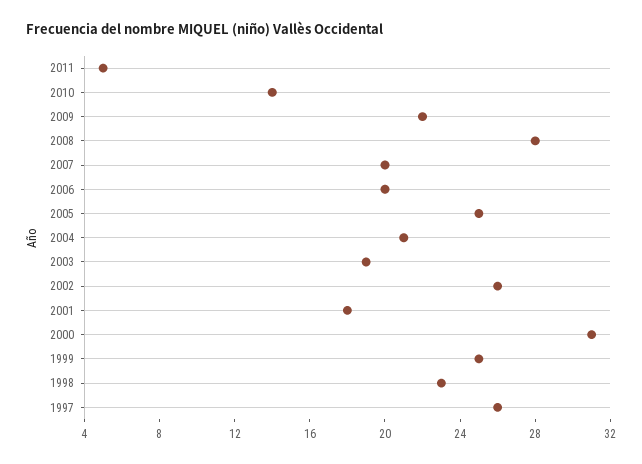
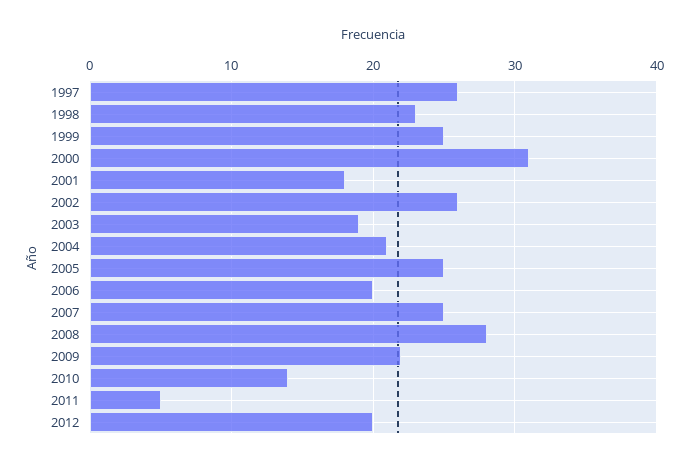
2007: 20 -> 25
2012: none -> 20

